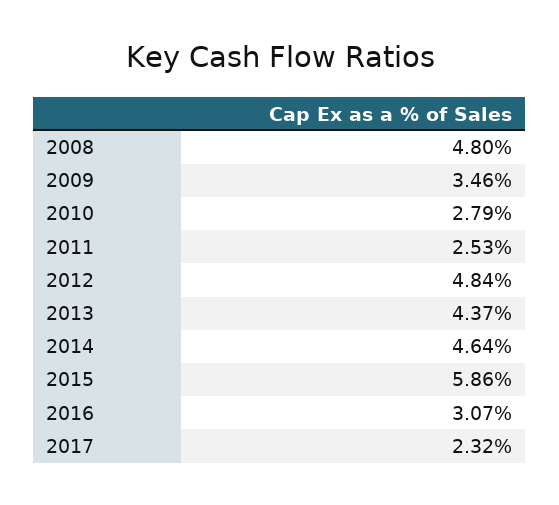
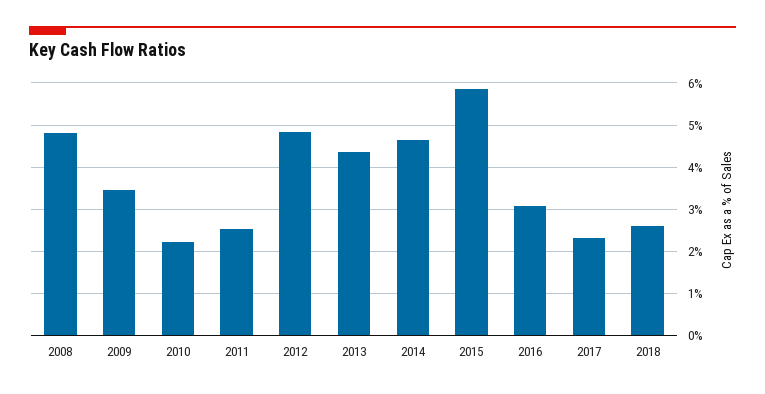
2010: 2.79 -> 2.2
2018: none -> 2.6

